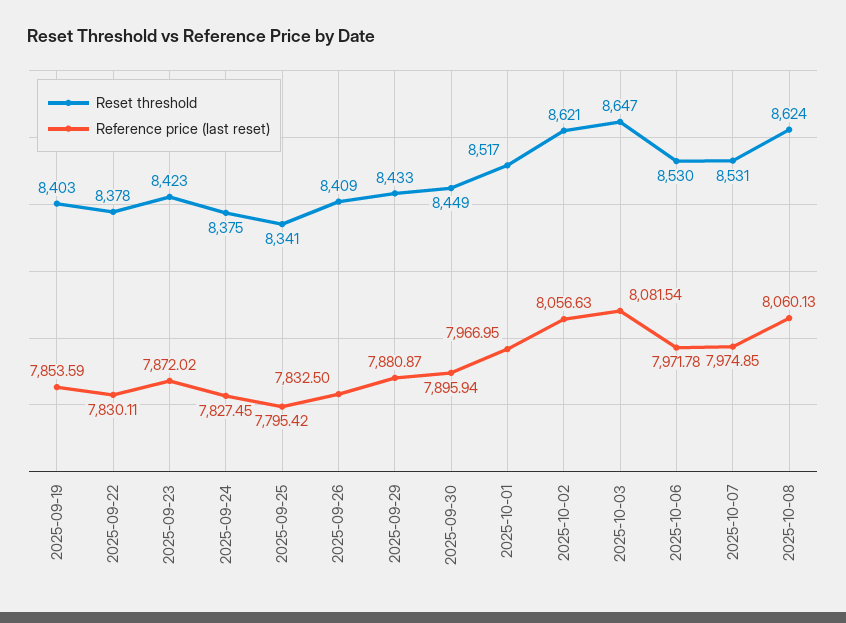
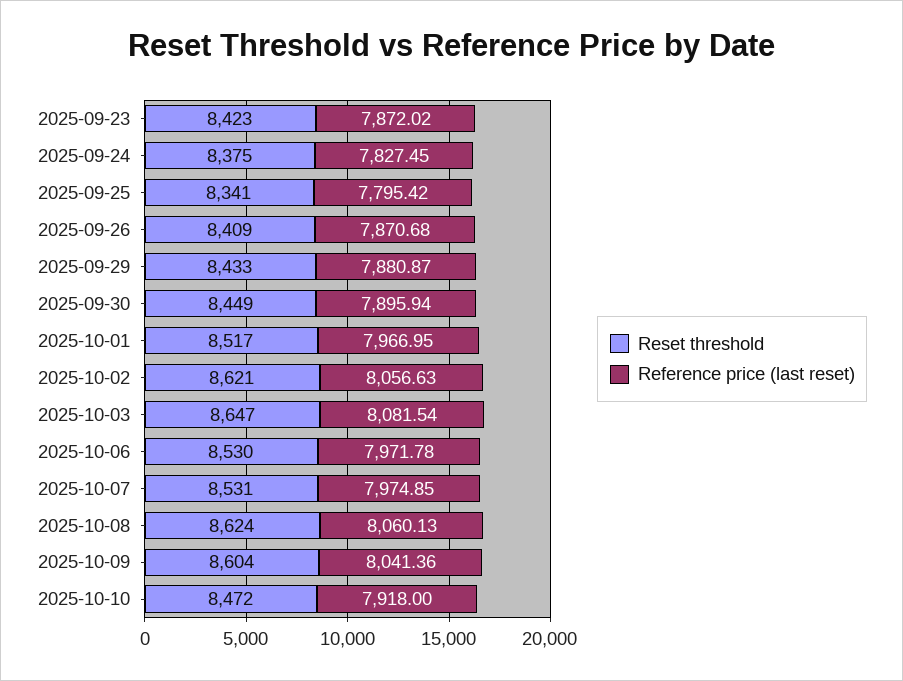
Reset threshold, 2025-09-19: 8403 -> none
Reference price (last reset), 2025-09-19: 7853.59 -> none
Reset threshold, 2025-09-22: 8378 -> none
Reference price (last reset), 2025-09-22: 7830.11 -> none
Reference price (last reset), 2025-09-26: 7832.5 -> 7870.68
Reset threshold, 2025-10-09: none -> 8604
Reference price (last reset), 2025-10-09: none -> 8041.36
Reset threshold, 2025-10-10: none -> 8472
Reference price (last reset), 2025-10-10: none -> 7918

